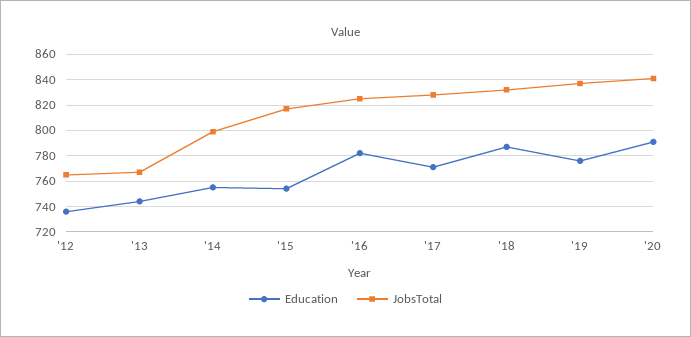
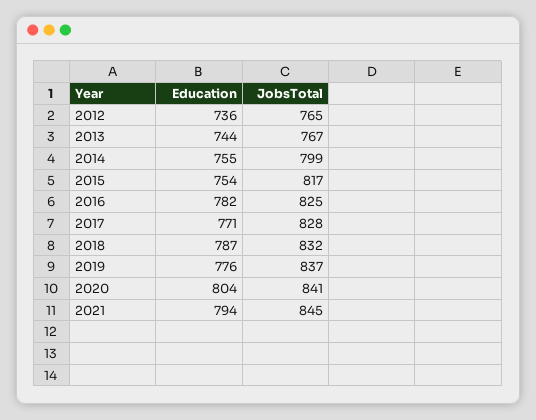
Education, '20: 790 -> 804
Education, 2021: none -> 794
JobsTotal, 2021: none -> 845

